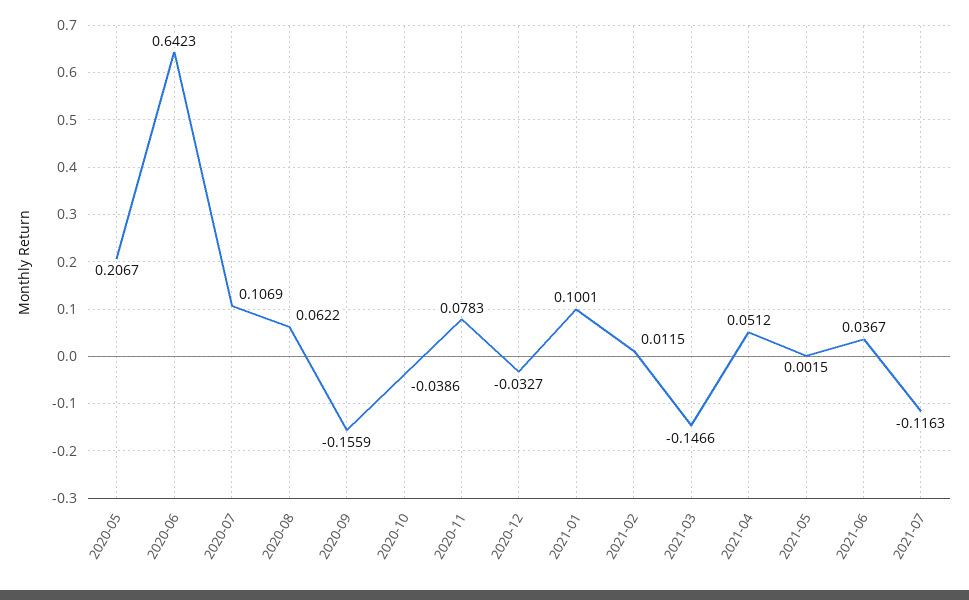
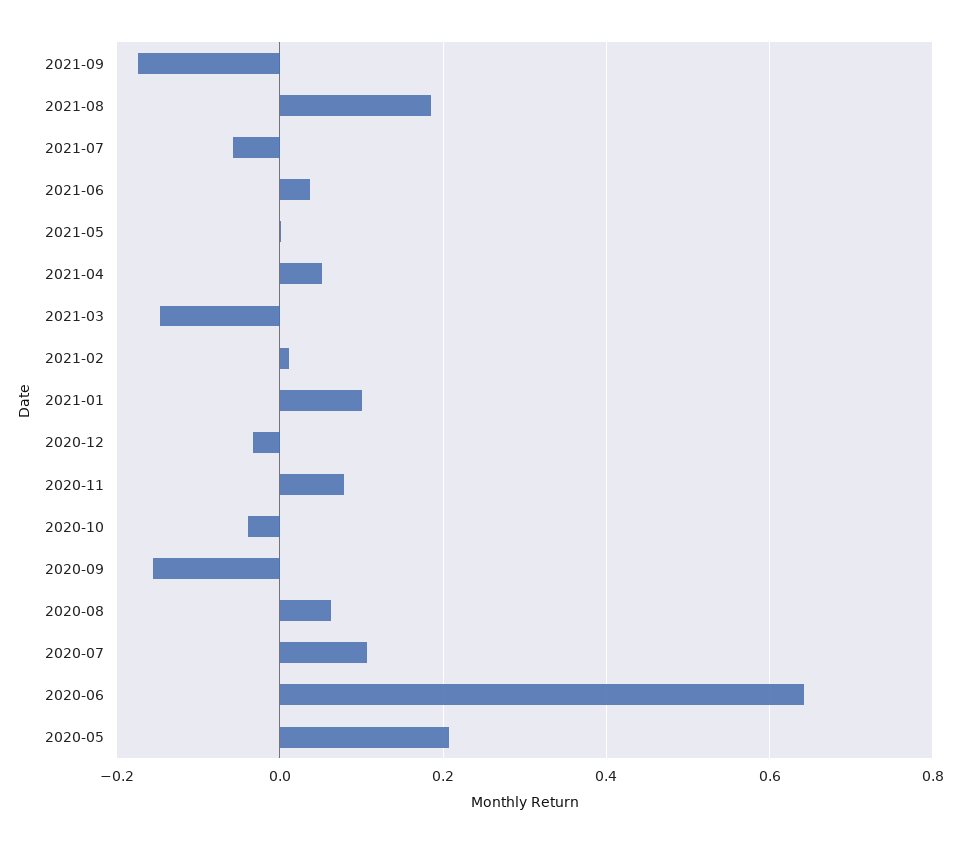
2021-07: -0.1163 -> -0.06
2021-09: none -> -0.18
2021-08: none -> 0.18

